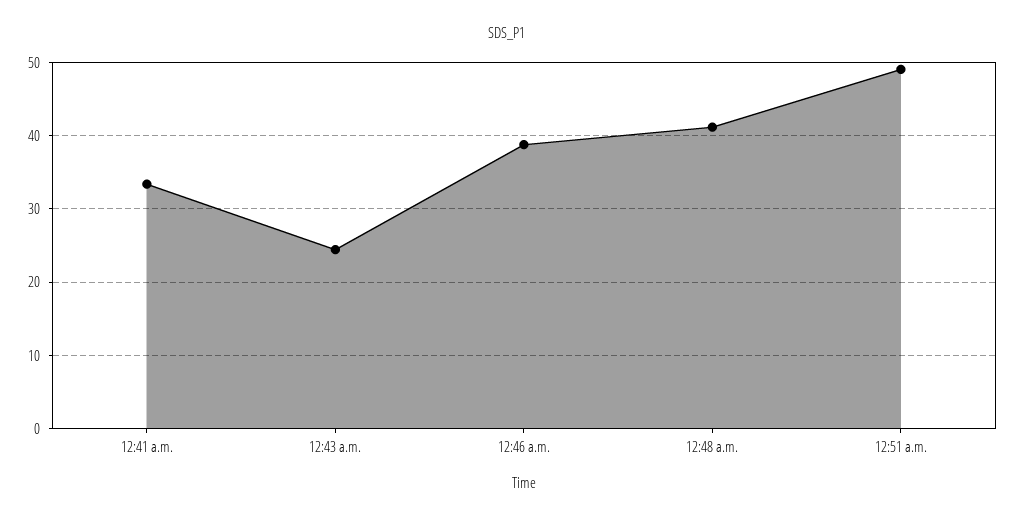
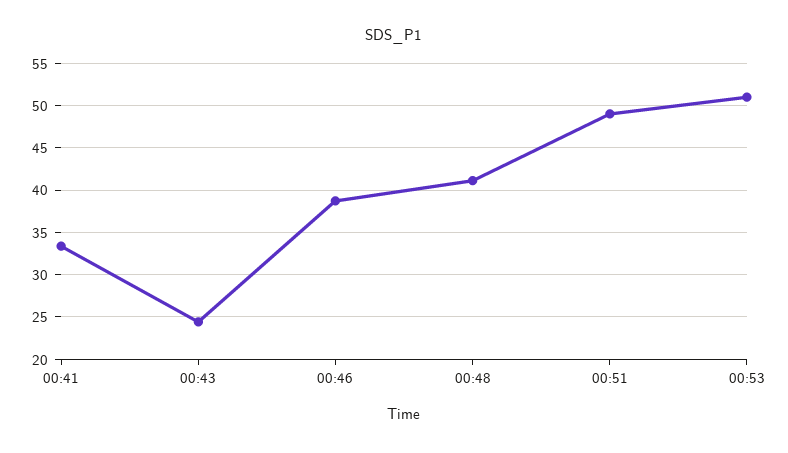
00:53: none -> 51

